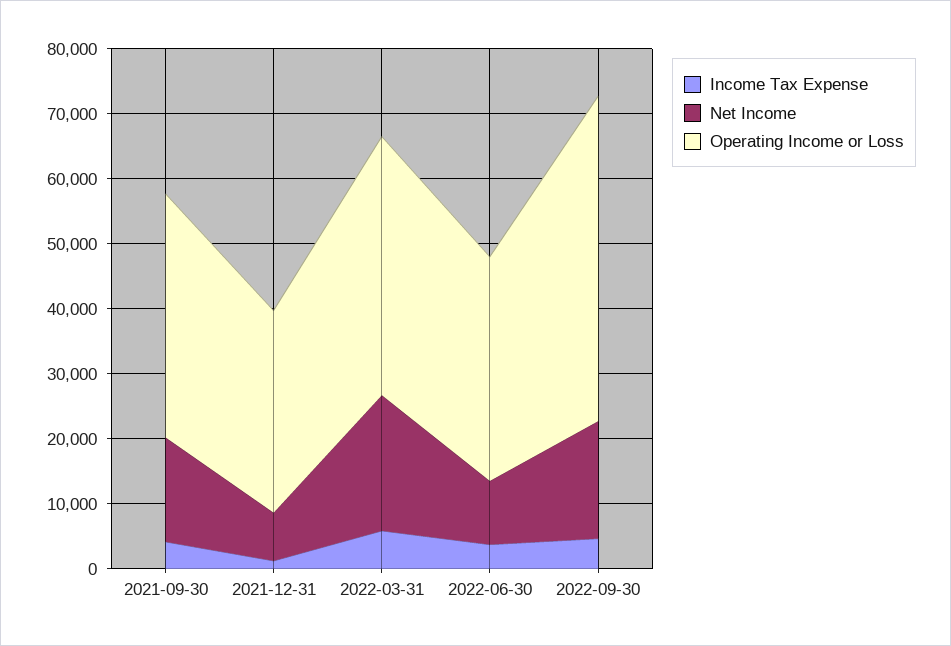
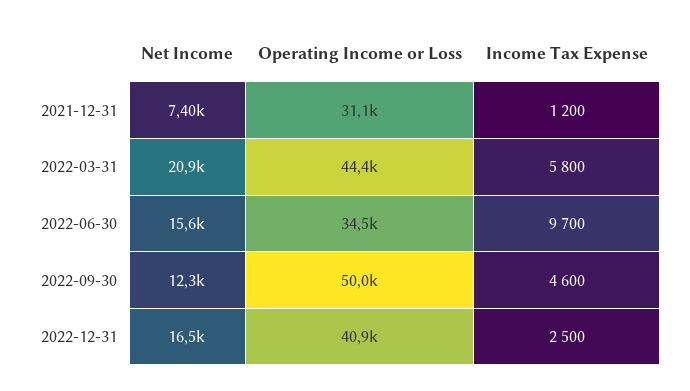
Income Tax Expense, 2021-09-30: 4000 -> none
Net Income, 2021-09-30: 16000 -> none
Operating Income or Loss, 2021-09-30: 38000 -> none
Operating Income or Loss, 2022-03-31: 40000 -> 44400
Income Tax Expense, 2022-06-30: 4000 -> 9700
Net Income, 2022-06-30: 10000 -> 15600
Net Income, 2022-09-30: 18000 -> 12300
Net Income, 2022-12-31: none -> 16500
Operating Income or Loss, 2022-12-31: none -> 40900
Income Tax Expense, 2022-12-31: none -> 2500

